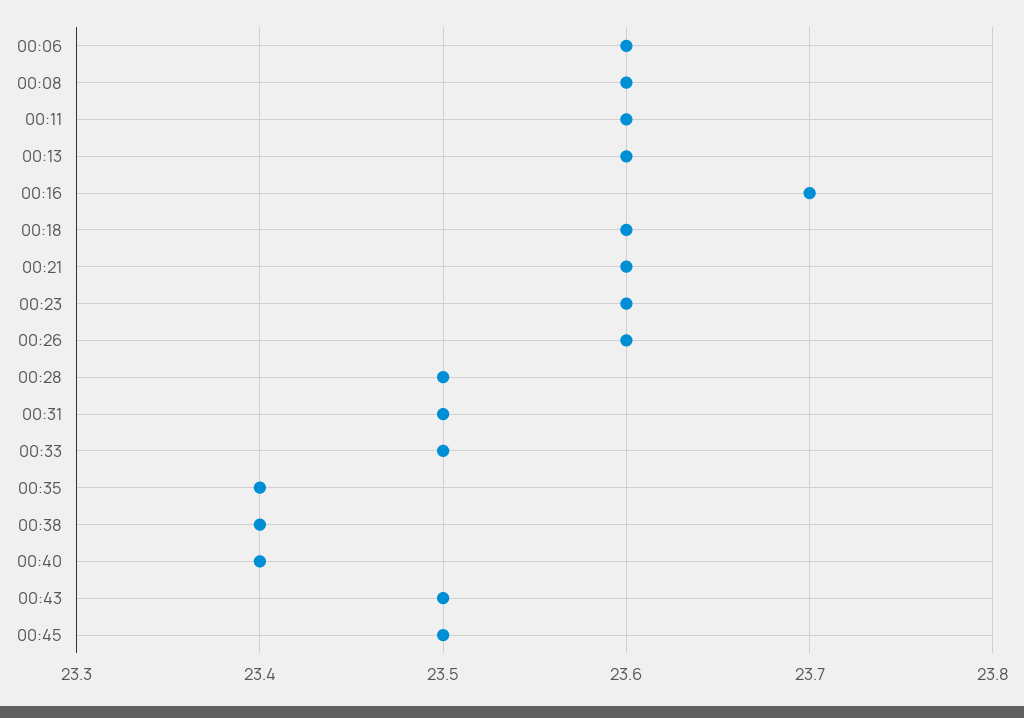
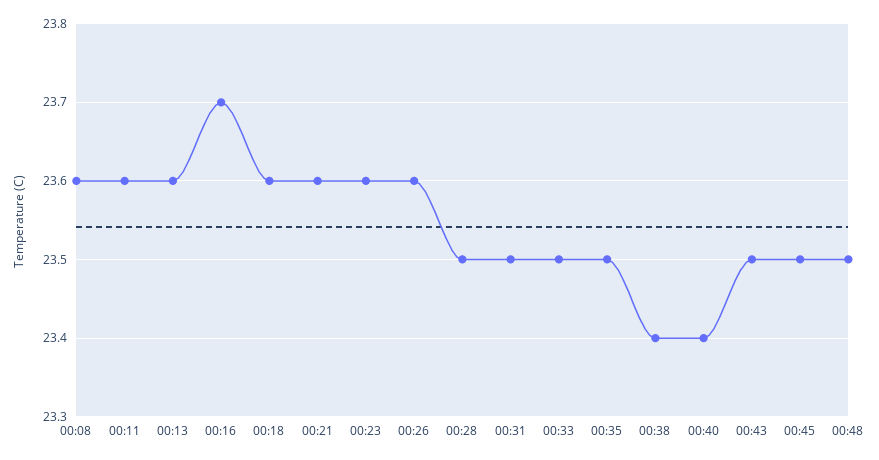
00:06: 23.6 -> none
00:35: 23.4 -> 23.5
00:48: none -> 23.5

